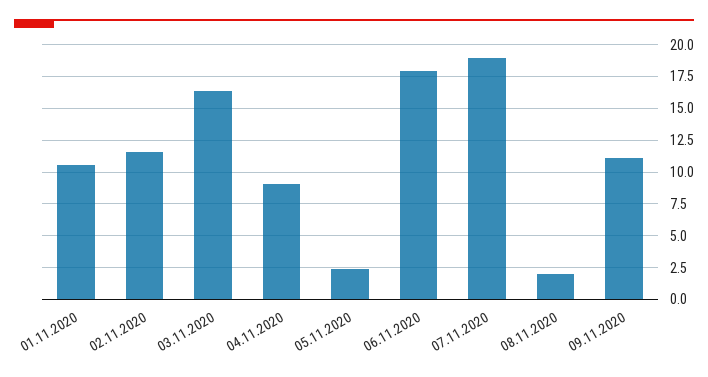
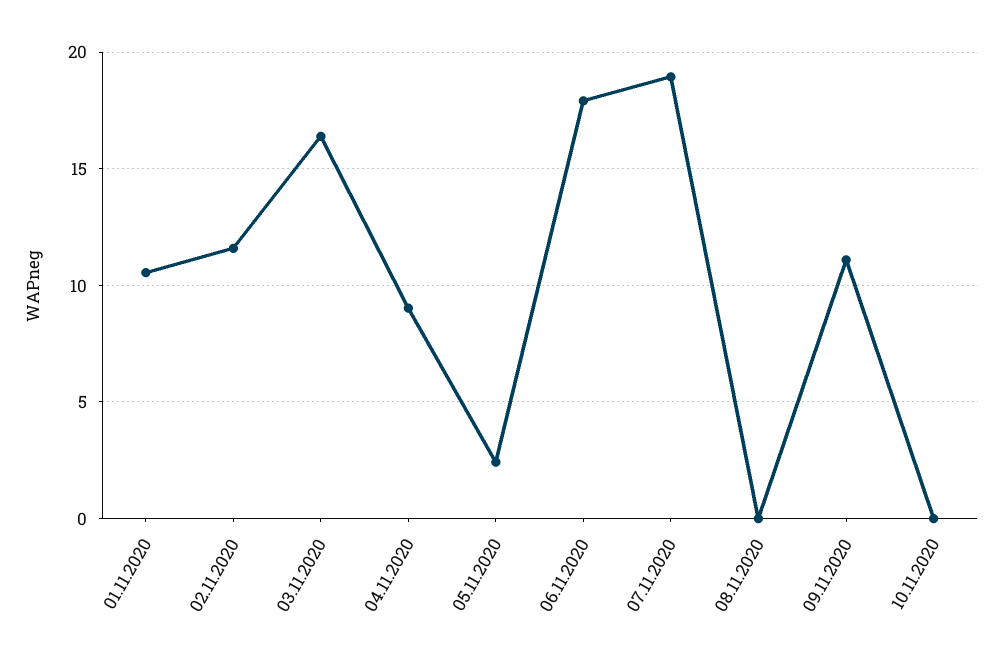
08.11.2020: 2 -> 0
10.11.2020: none -> 0

